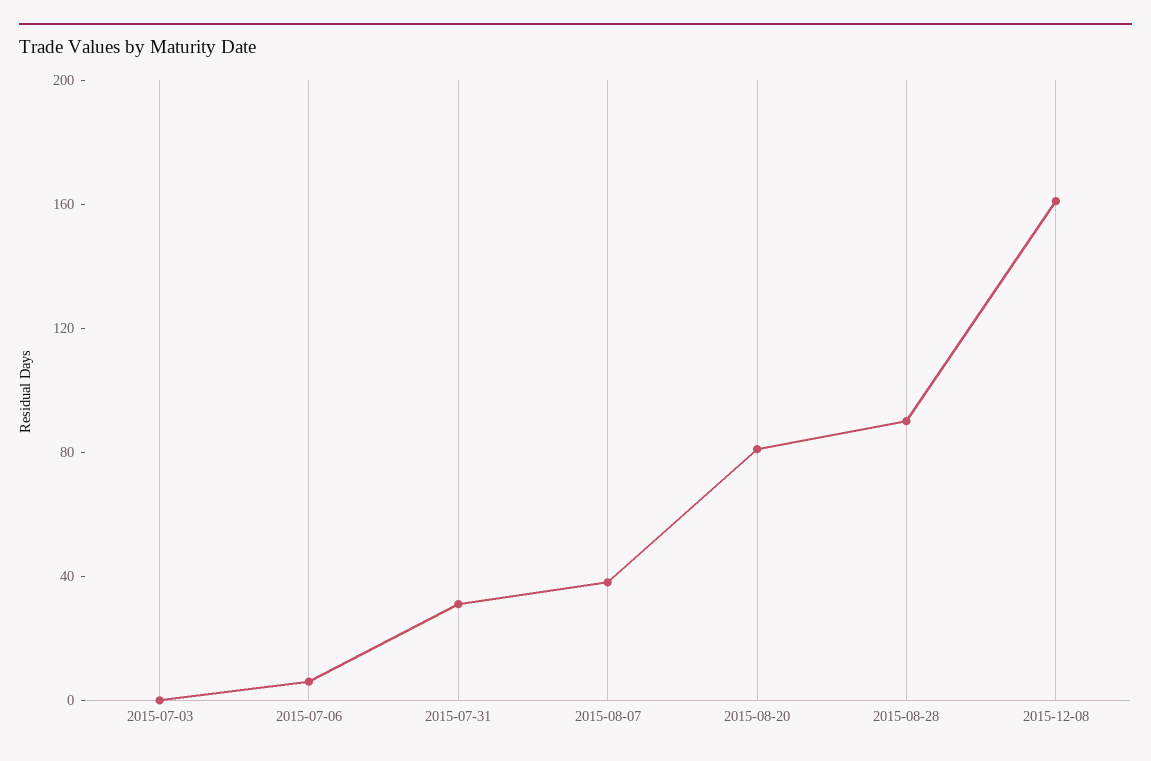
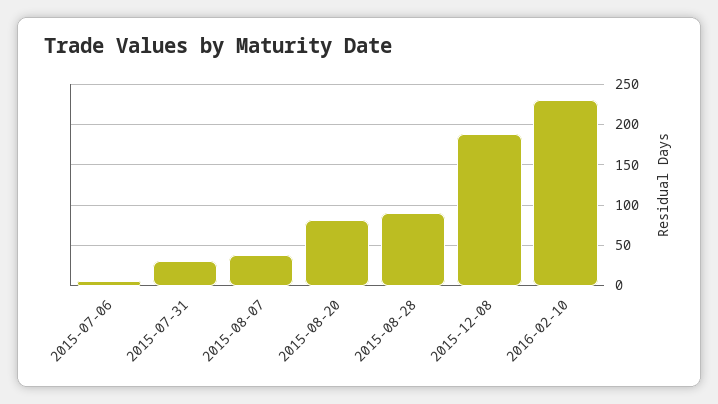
2015-07-03: 0 -> none
2015-12-08: 160 -> 190
2016-02-10: none -> 230

